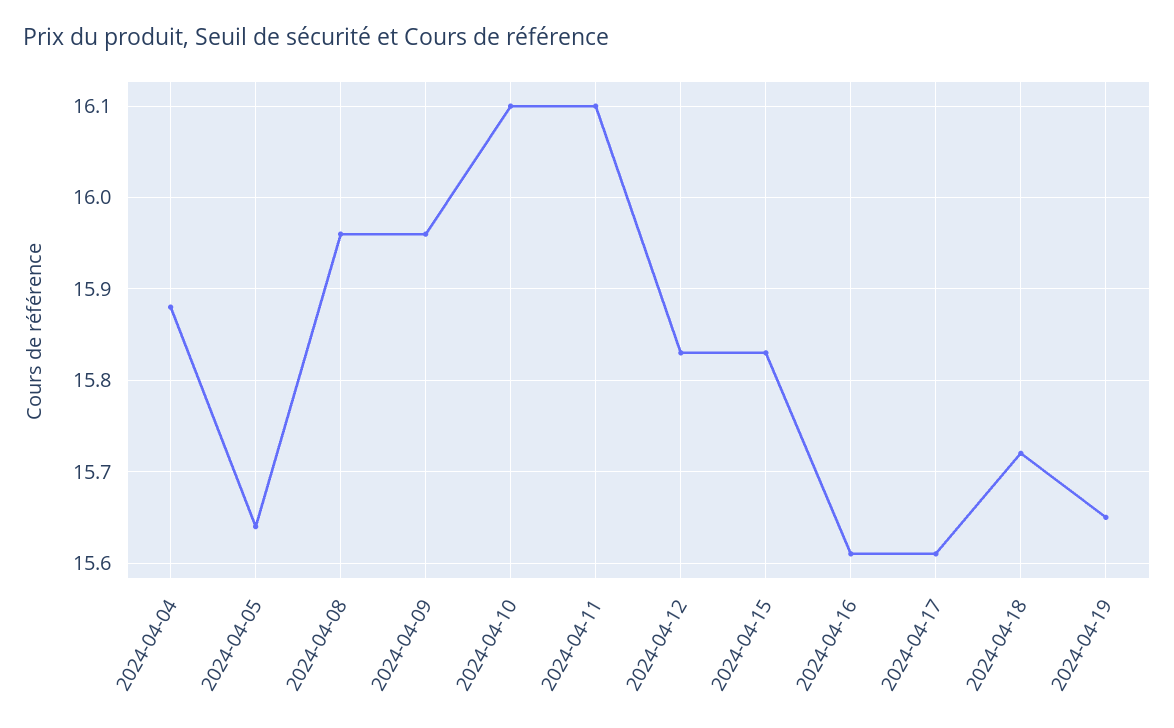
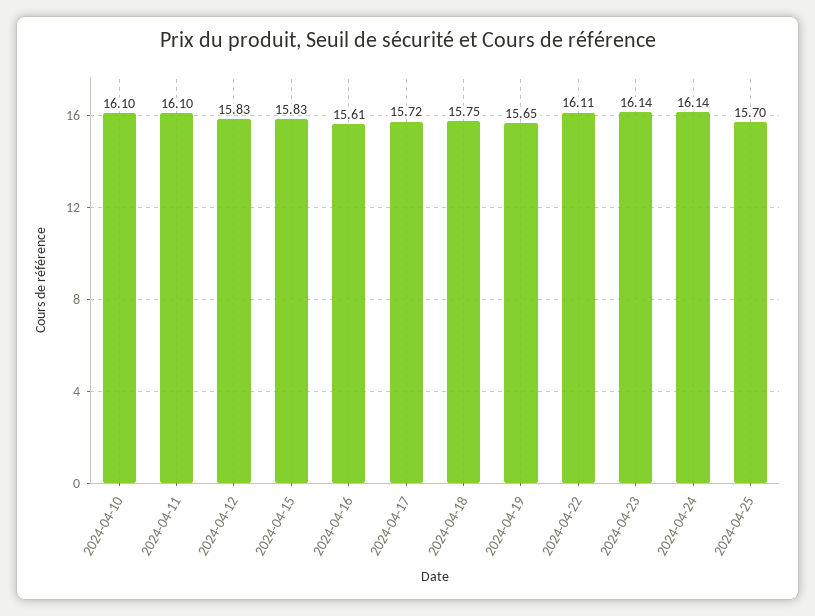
2024-04-04: 15.88 -> none
2024-04-05: 15.64 -> none
2024-04-08: 15.96 -> none
2024-04-09: 15.96 -> none
2024-04-17: 15.61 -> 15.72
2024-04-18: 15.72 -> 15.75
2024-04-22: none -> 16.11
2024-04-23: none -> 16.14
2024-04-24: none -> 16.14
2024-04-25: none -> 15.7

